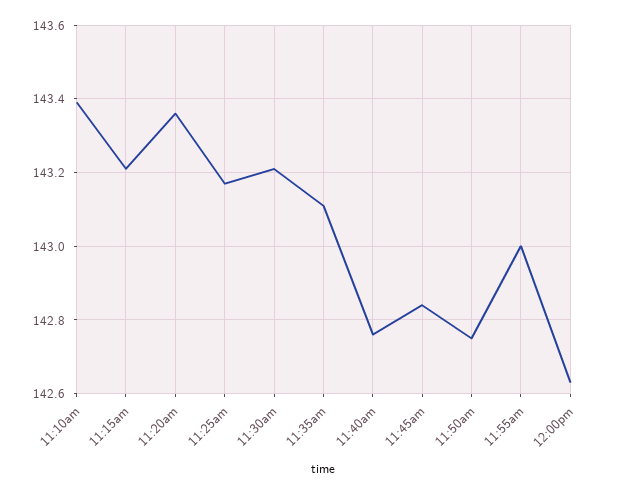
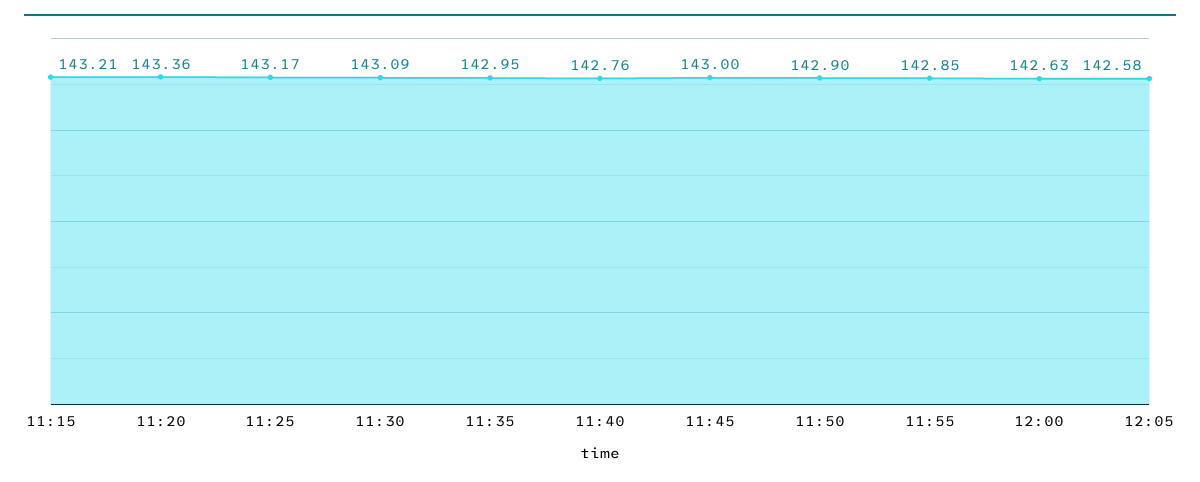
11:10am: 143.4 -> none
11:30am: 143.2 -> 143.09
11:35am: 143.1 -> 142.95
11:45am: 142.85 -> 143
11:50am: 142.75 -> 142.9
11:55am: 143 -> 142.85
12:05: none -> 142.58

